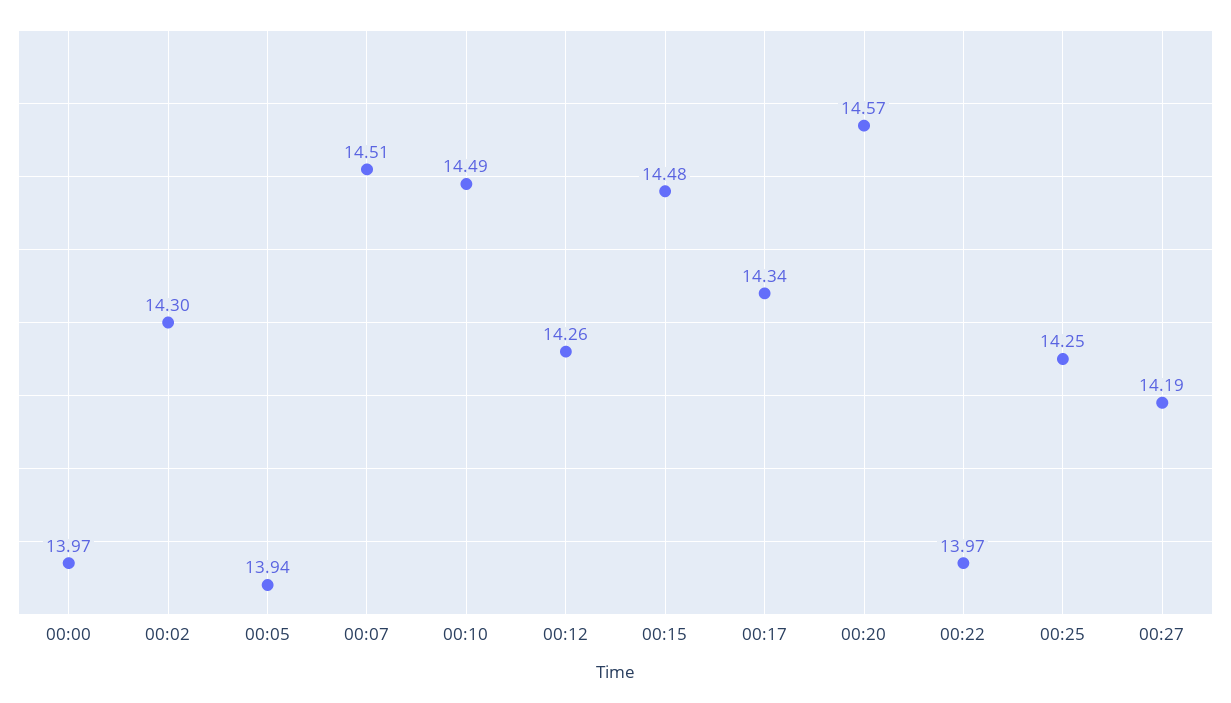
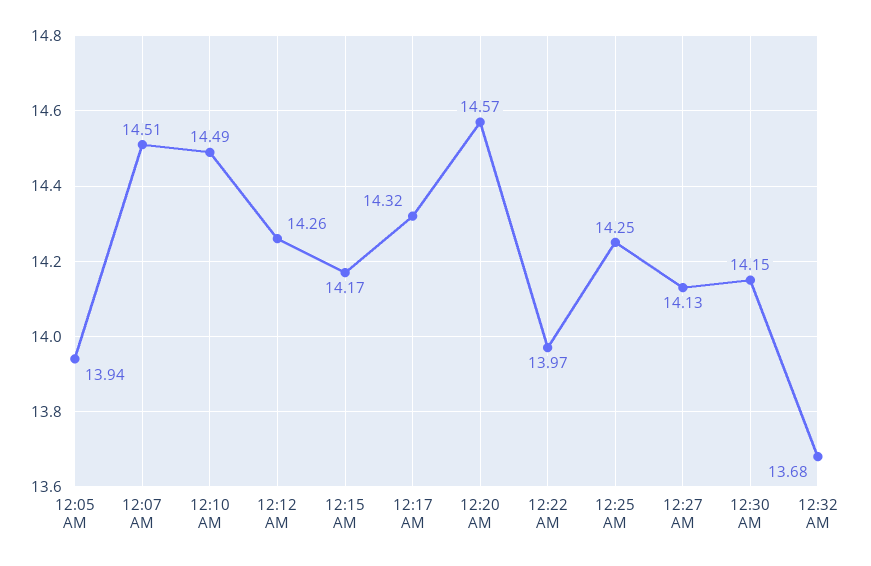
00:00: 13.97 -> none
00:02: 14.3 -> none
00:15: 14.48 -> 14.17
00:17: 14.34 -> 14.32
00:27: 14.19 -> 14.13
12:30 AM: none -> 14.15
12:32 AM: none -> 13.68

